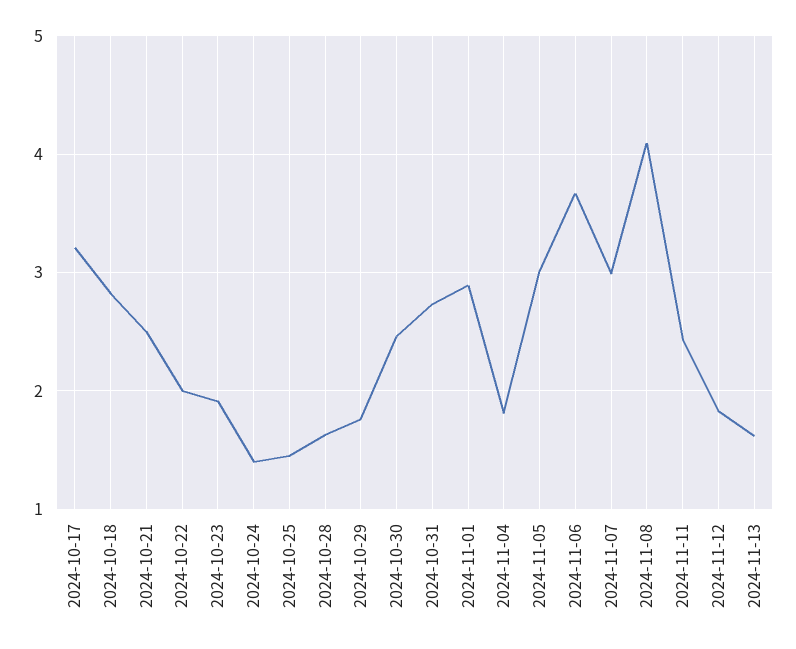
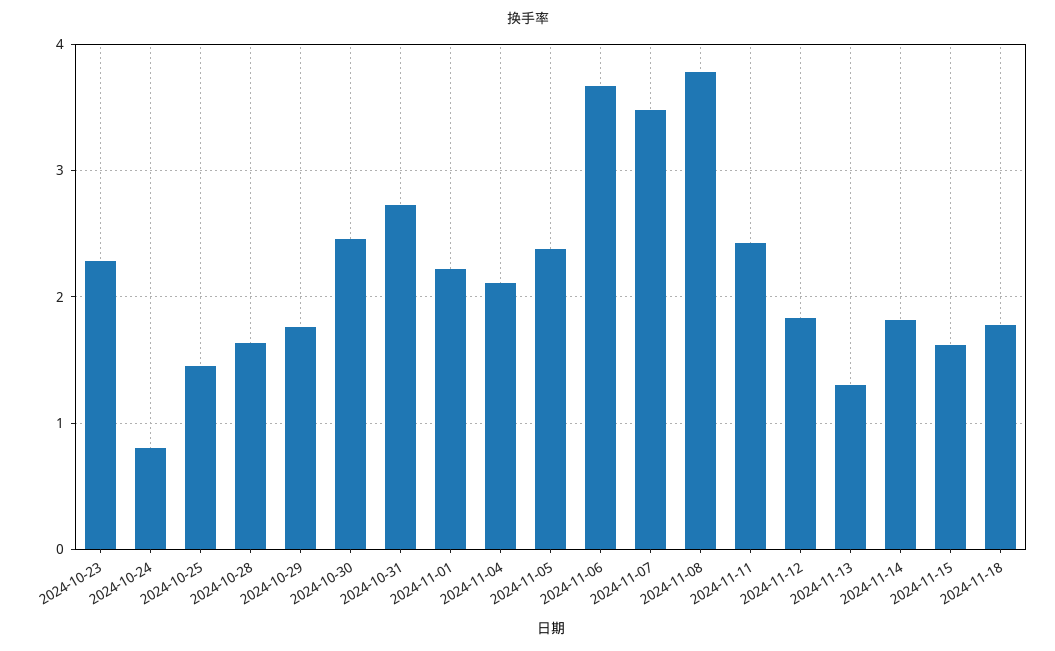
2024-10-17: 3.2 -> none
2024-10-18: 2.8 -> none
2024-10-21: 2.5 -> none
2024-10-22: 2 -> none
2024-10-23: 1.9 -> 2.3
2024-10-24: 1.4 -> 0.8
2024-11-01: 2.9 -> 2.2
2024-11-04: 1.8 -> 2.1
2024-11-05: 3 -> 2.4
2024-11-07: 3 -> 3.5
2024-11-08: 4.1 -> 3.8
2024-11-13: 1.6 -> 1.3
2024-11-14: none -> 1.8
2024-11-15: none -> 1.6
2024-11-18: none -> 1.8

